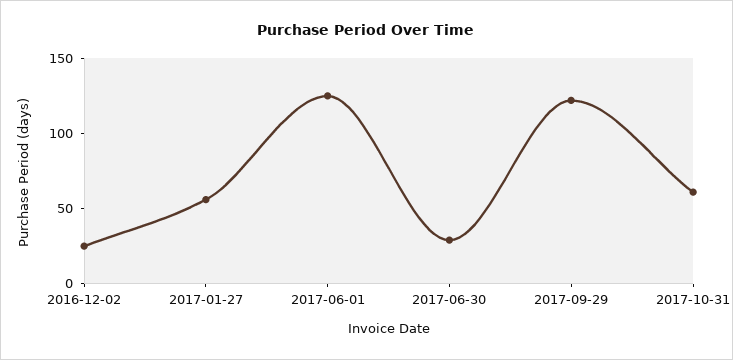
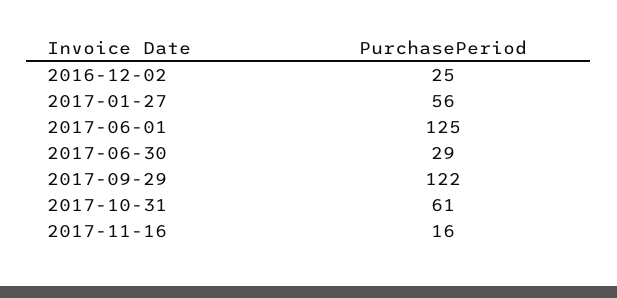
2017-11-16: none -> 16

